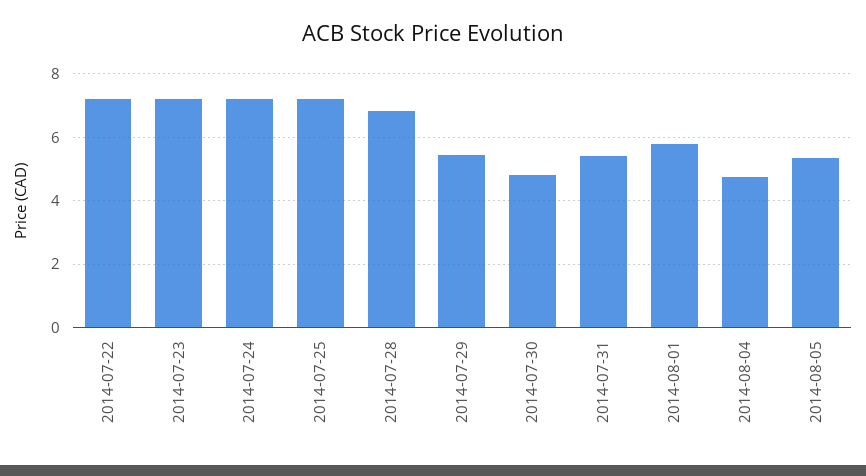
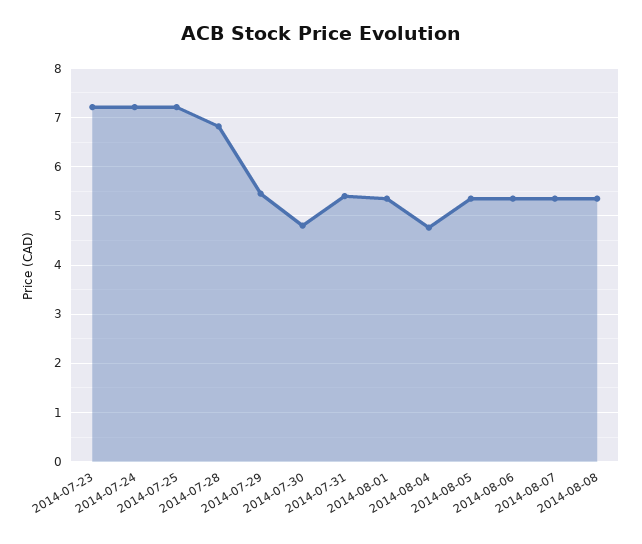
2014-07-22: 7.2 -> none
2014-08-01: 5.8 -> 5.4
2014-08-06: none -> 5.4
2014-08-07: none -> 5.4
2014-08-08: none -> 5.4

